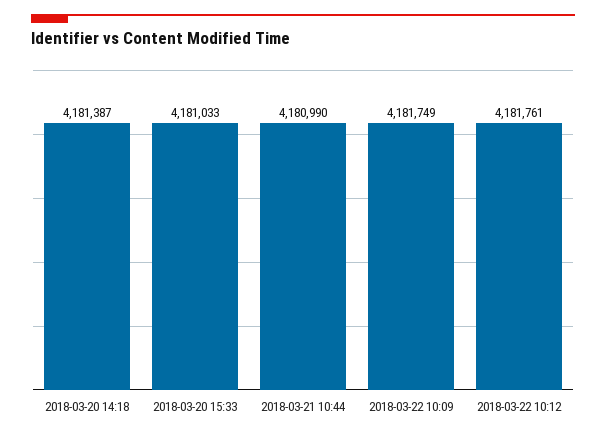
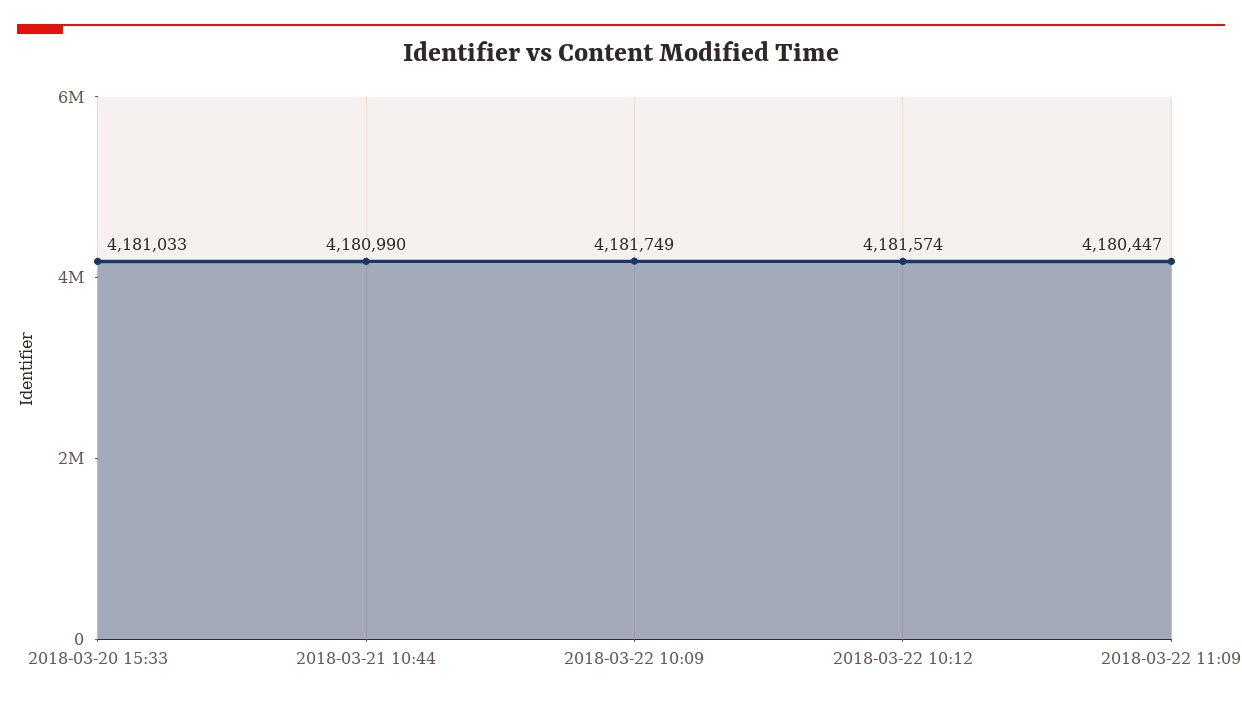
2018-03-20 14:18: 4181387 -> none
2018-03-22 10:12: 4181761 -> 4181574
2018-03-22 11:09: none -> 4180447

